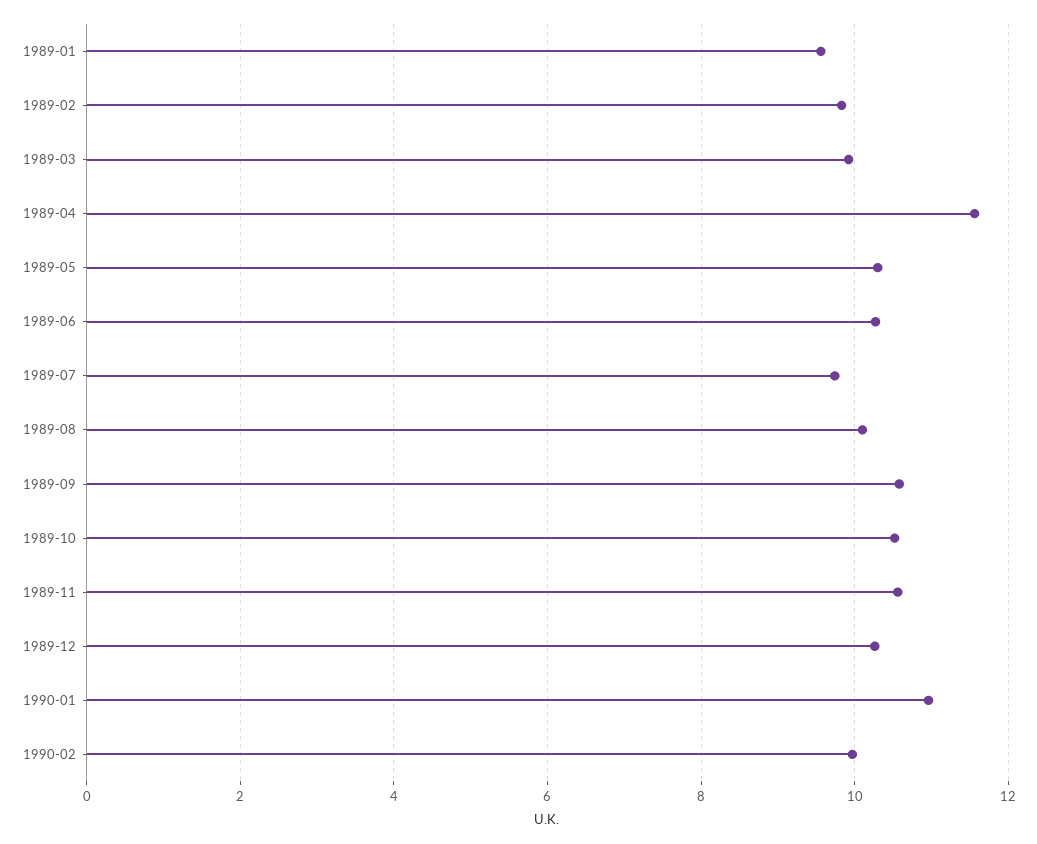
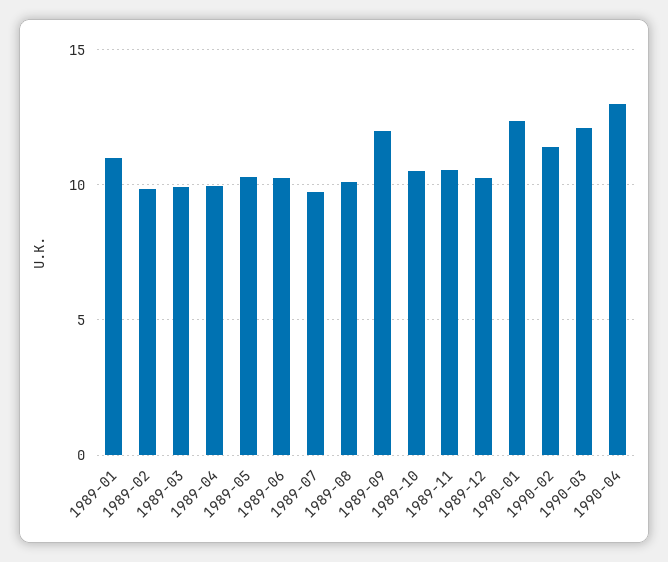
1989-01: 9.6 -> 11
1989-04: 11.6 -> 10
1989-09: 10.6 -> 12
1990-01: 11 -> 12.5
1990-02: 10 -> 11.5
1990-03: none -> 12
1990-04: none -> 13

